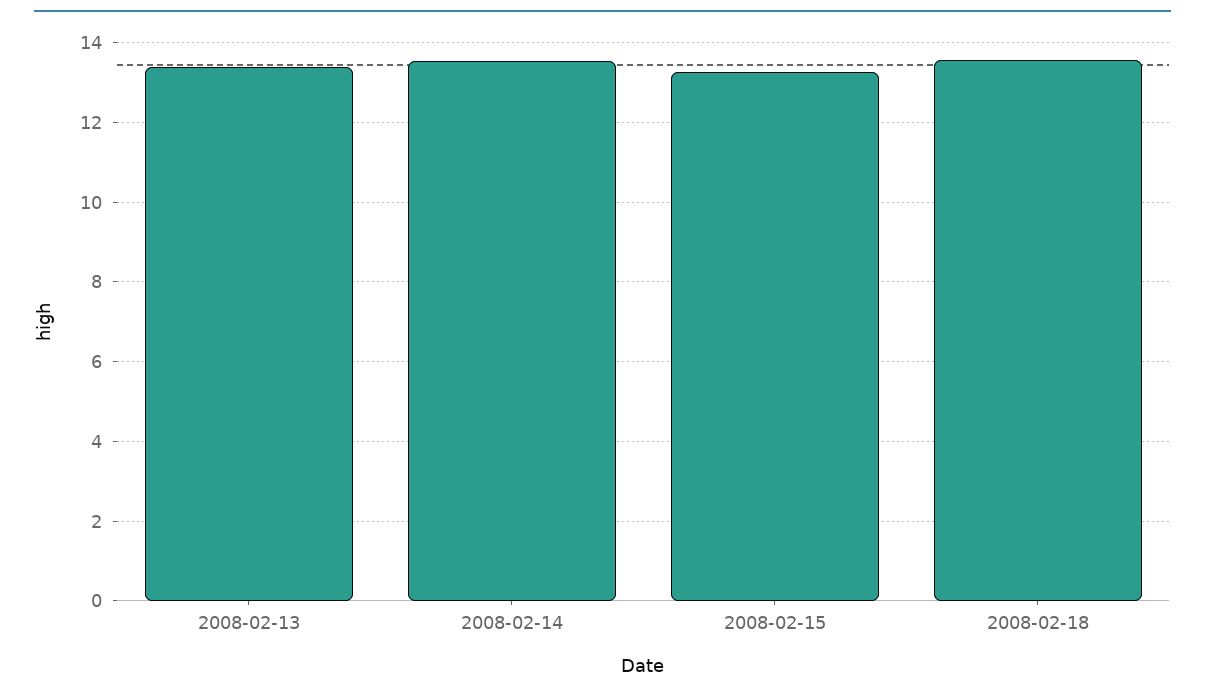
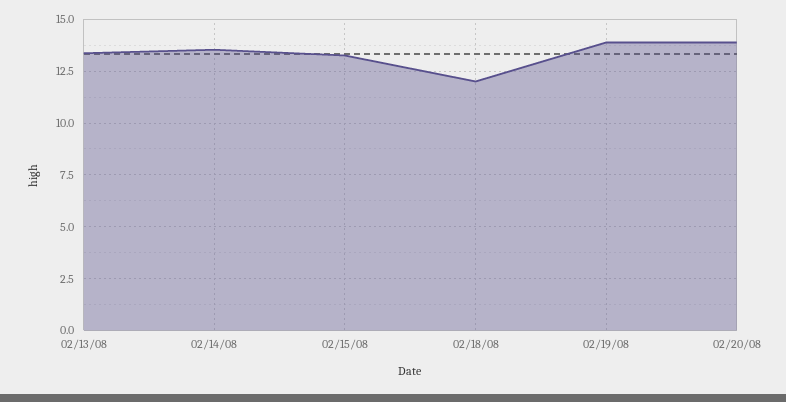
2008-02-18: 13.6 -> 12
02/19/08: none -> 14
02/20/08: none -> 14

